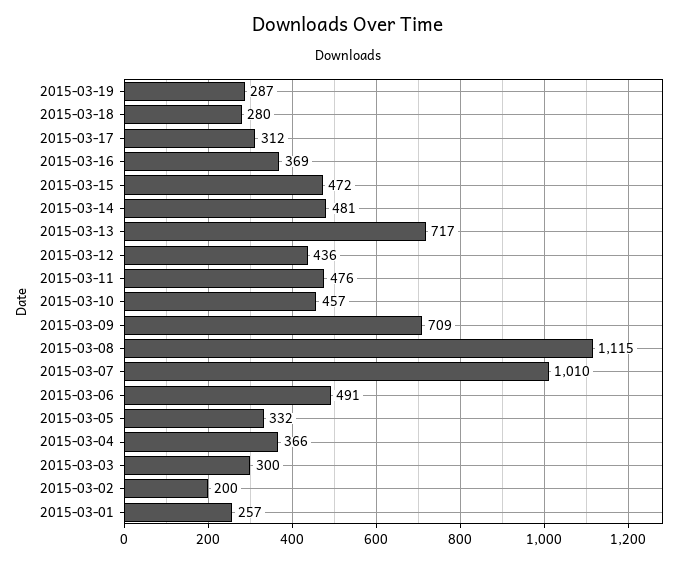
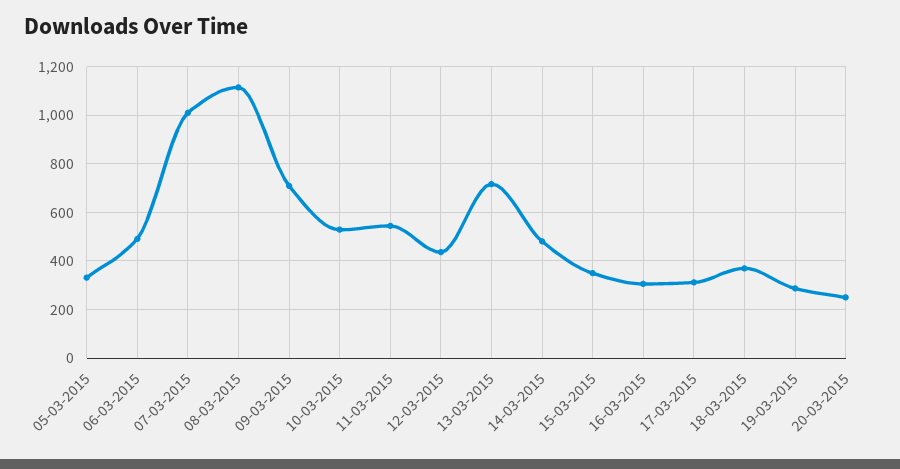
2015-03-18: 280 -> 375
2015-03-16: 369 -> 300
2015-03-15: 472 -> 350
2015-03-11: 476 -> 550
2015-03-10: 457 -> 525
2015-03-04: 366 -> none
2015-03-03: 300 -> none
2015-03-02: 200 -> none
2015-03-01: 257 -> none
20-03-2015: none -> 250

